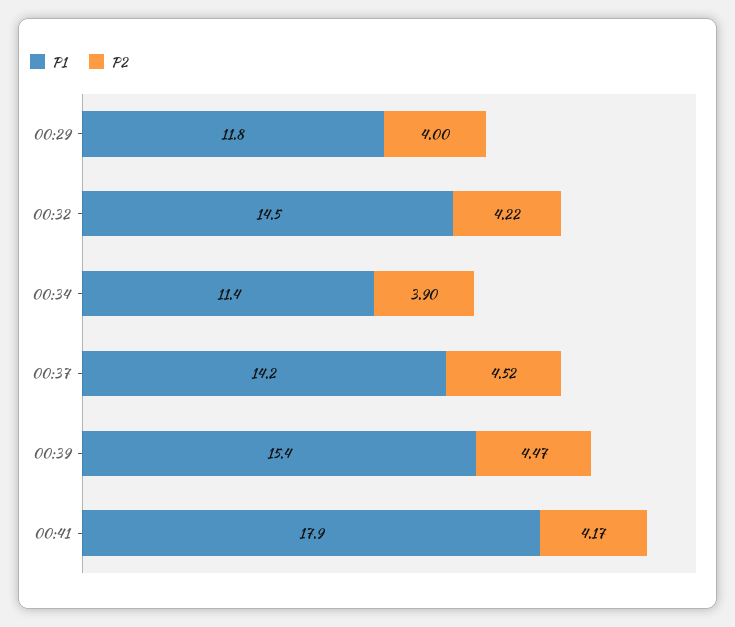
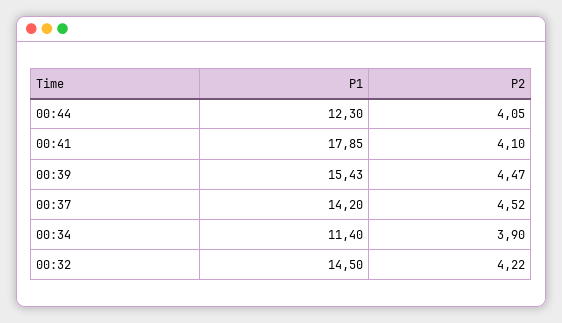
P1, 00:29: 11.8 -> none
P2, 00:29: 4 -> none
P2, 00:41: 4.17 -> 4.1
P1, 00:44: none -> 12.3
P2, 00:44: none -> 4.05

